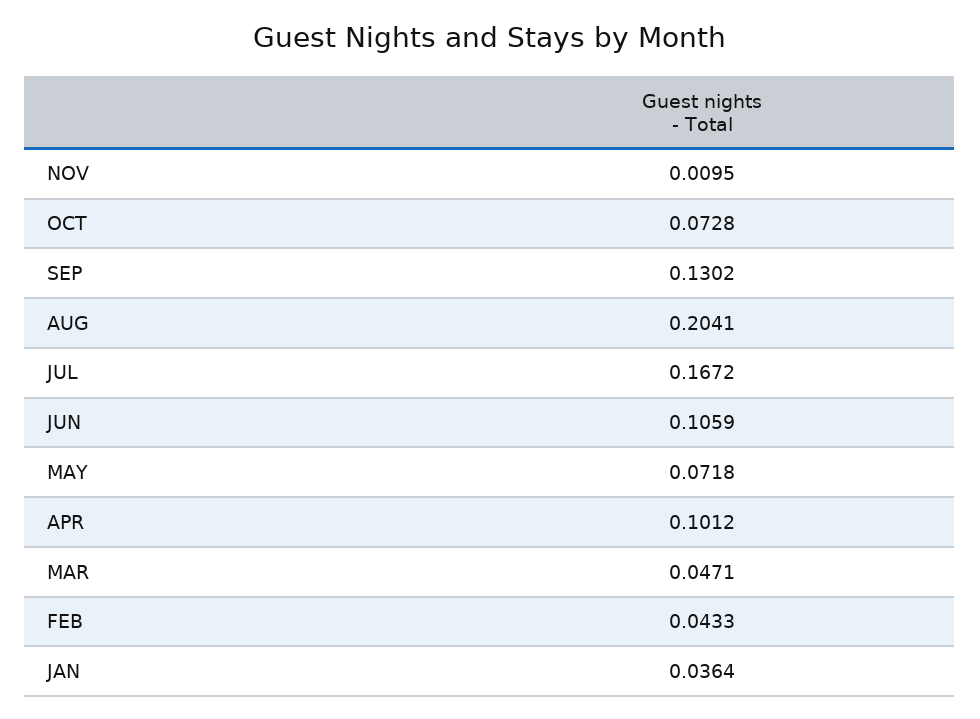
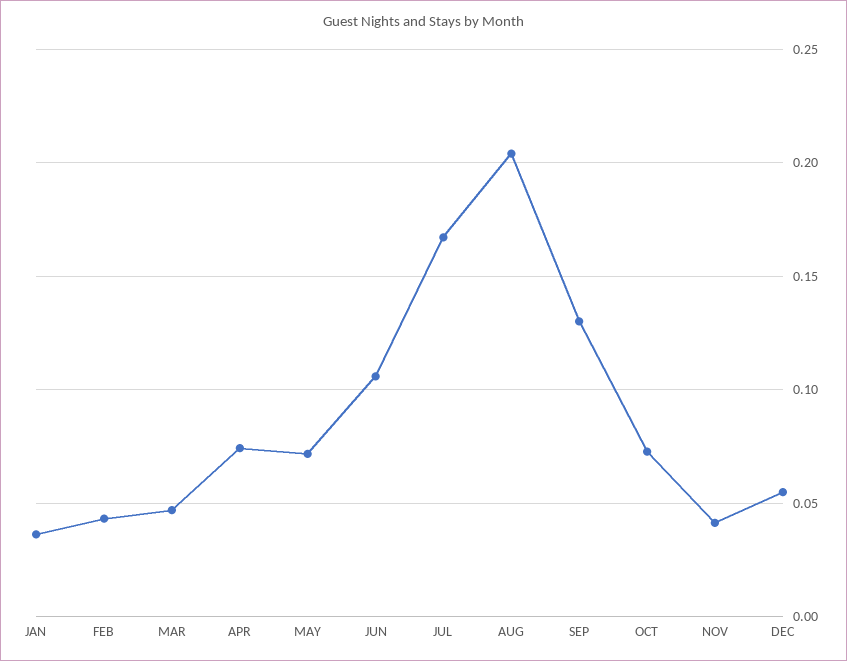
NOV: 0.0095 -> 0.04
APR: 0.1012 -> 0.075
DEC: none -> 0.055

